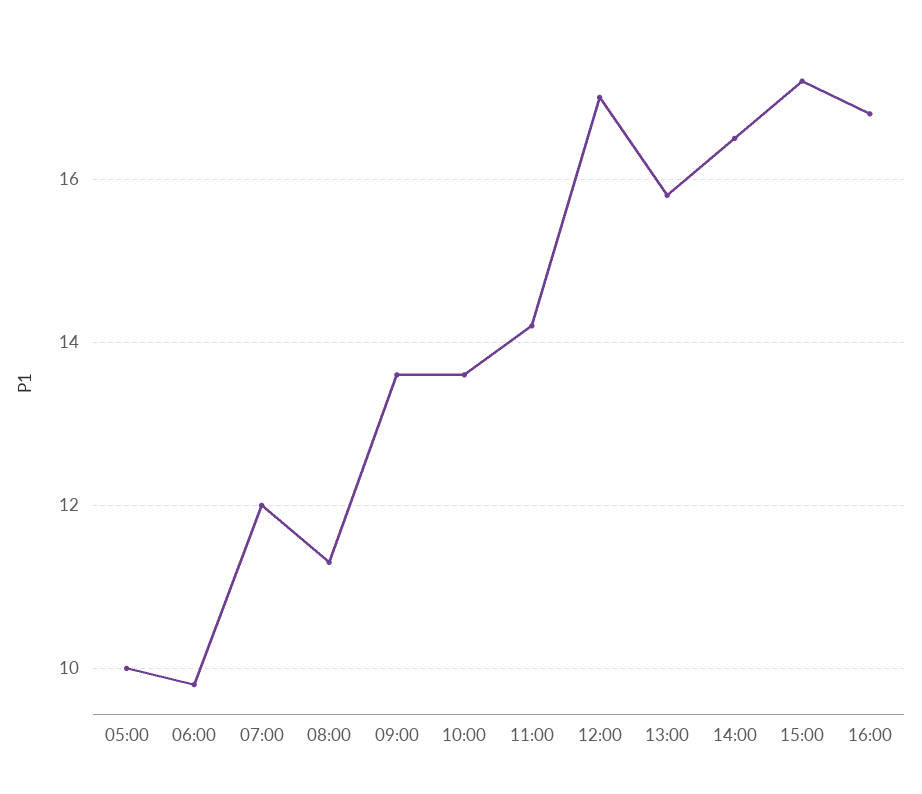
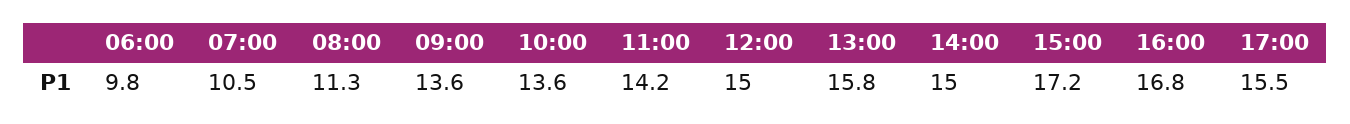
05:00: 10 -> none
07:00: 12 -> 10.5
12:00: 17 -> 15
14:00: 16.5 -> 15
17:00: none -> 15.5

